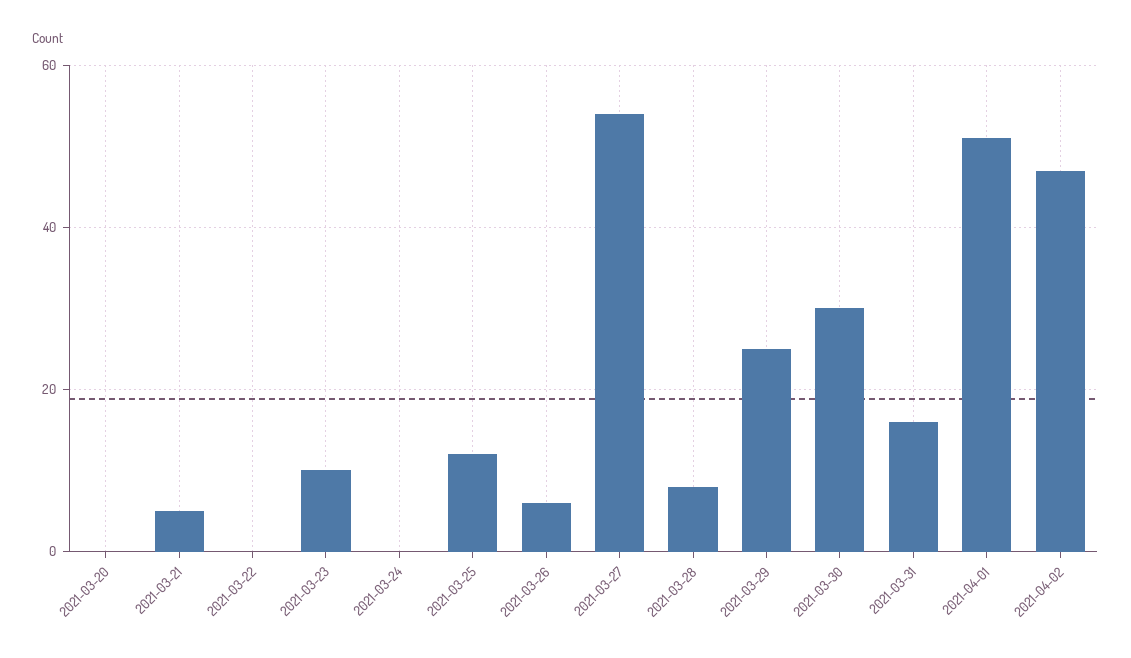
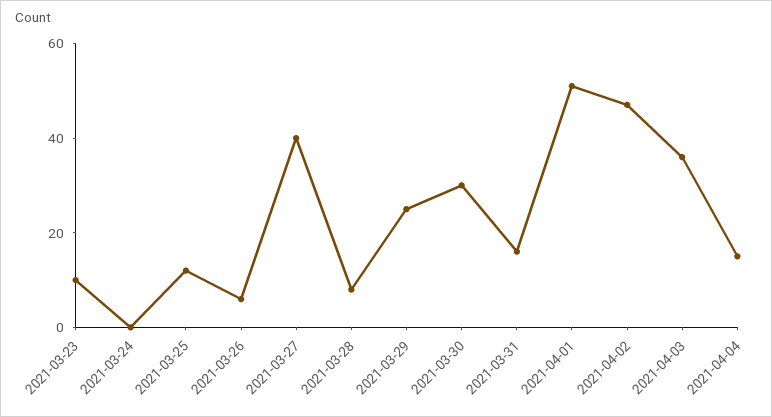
2021-03-20: 0 -> none
2021-03-21: 5 -> none
2021-03-22: 0 -> none
2021-03-27: 55 -> 40
2021-04-03: none -> 35
2021-04-04: none -> 15

